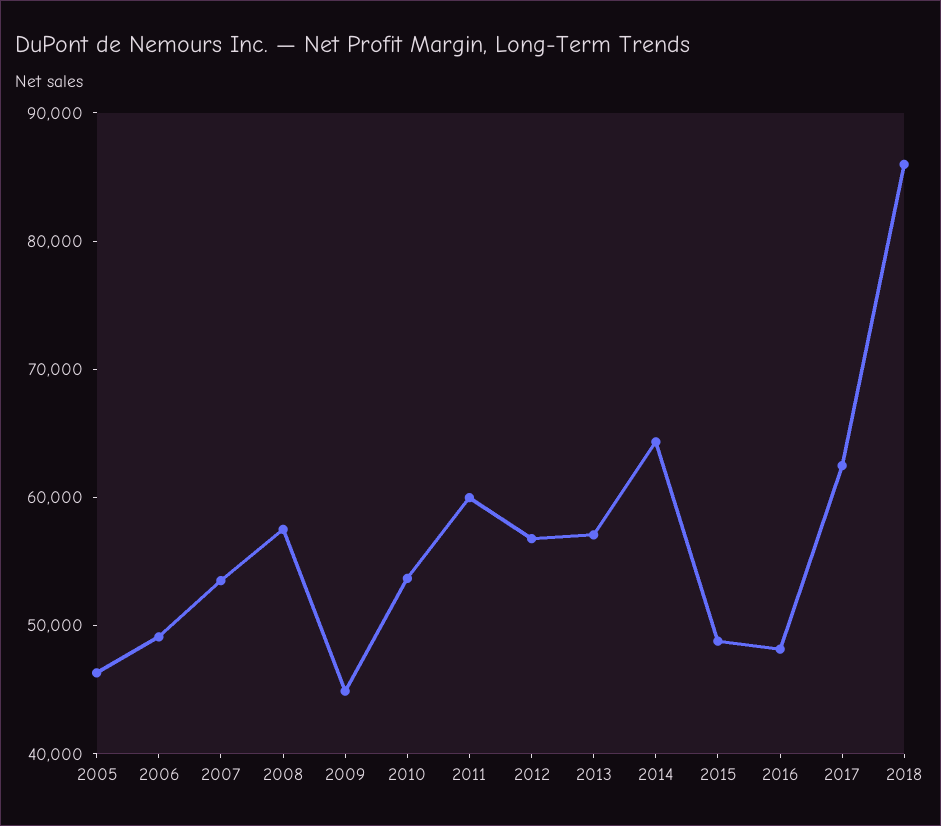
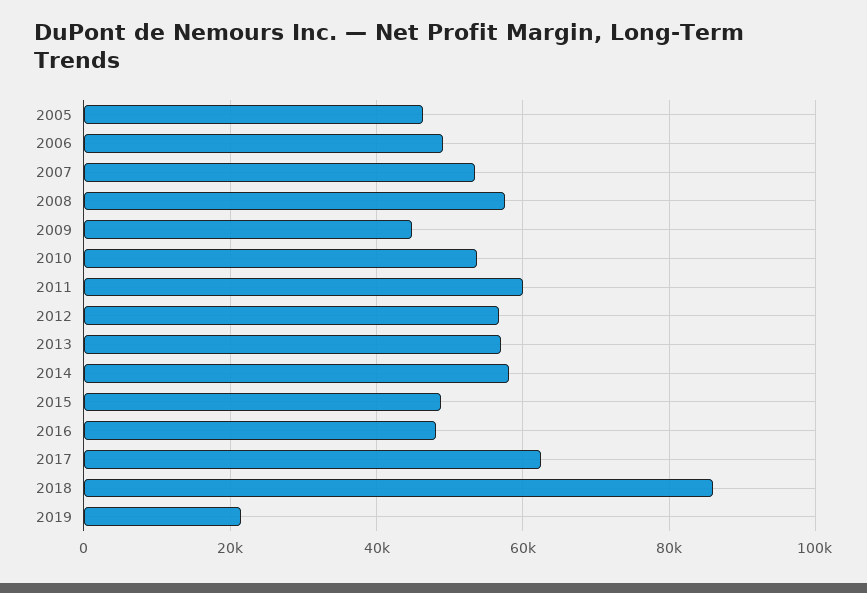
2014: 64000 -> 58000
2019: none -> 22000

